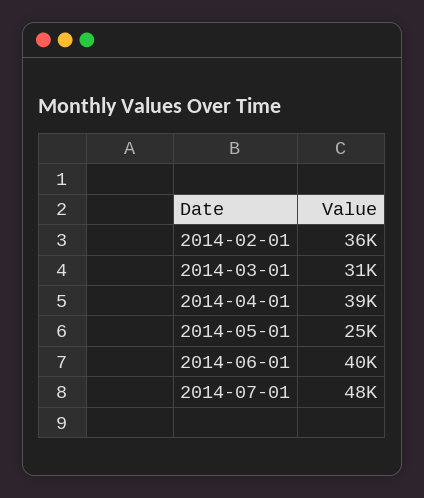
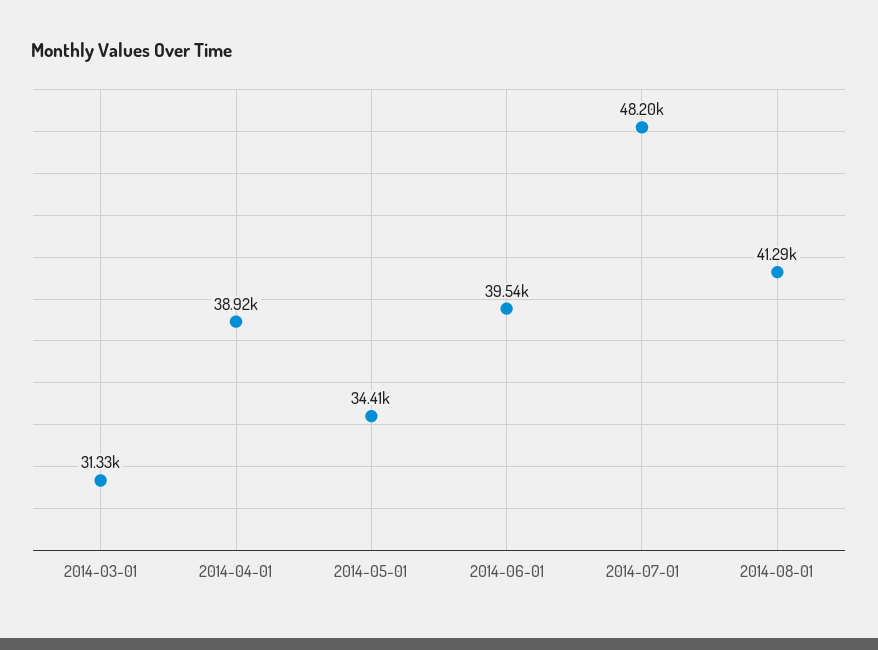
2014-02-01: 36000 -> none
2014-05-01: 25000 -> 34410
2014-08-01: none -> 41290

